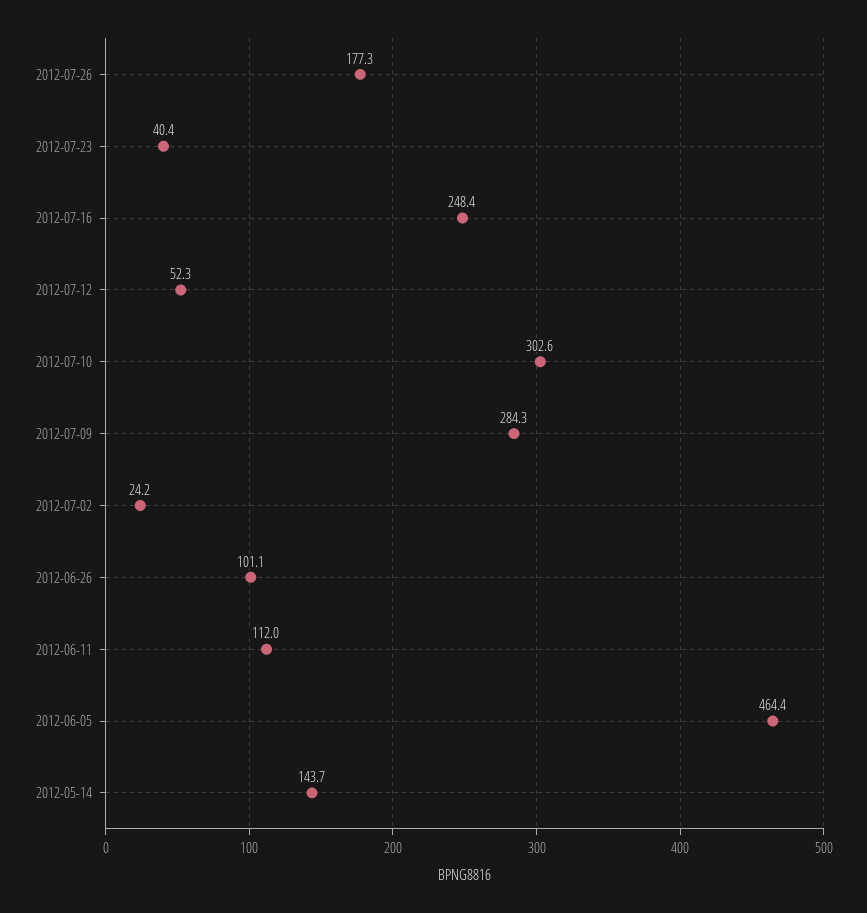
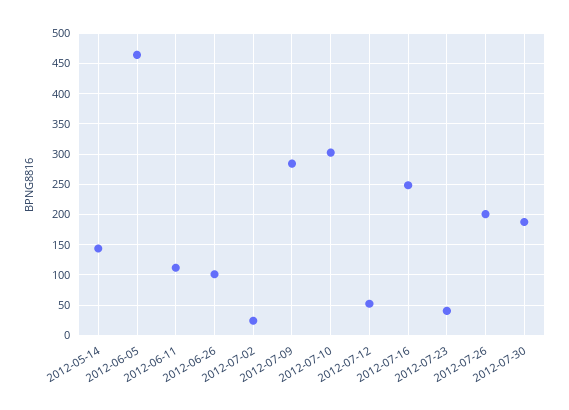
2012-07-26: 177.3 -> 200
2012-07-30: none -> 190

